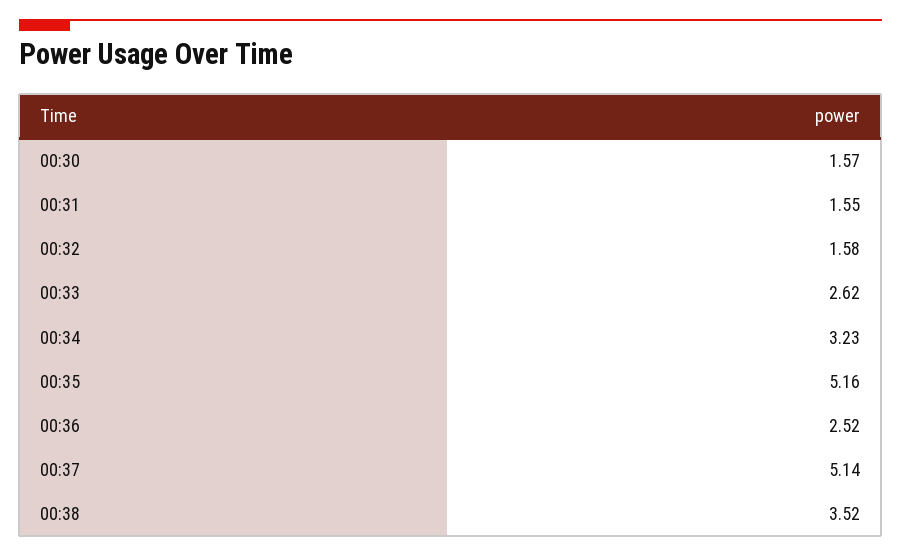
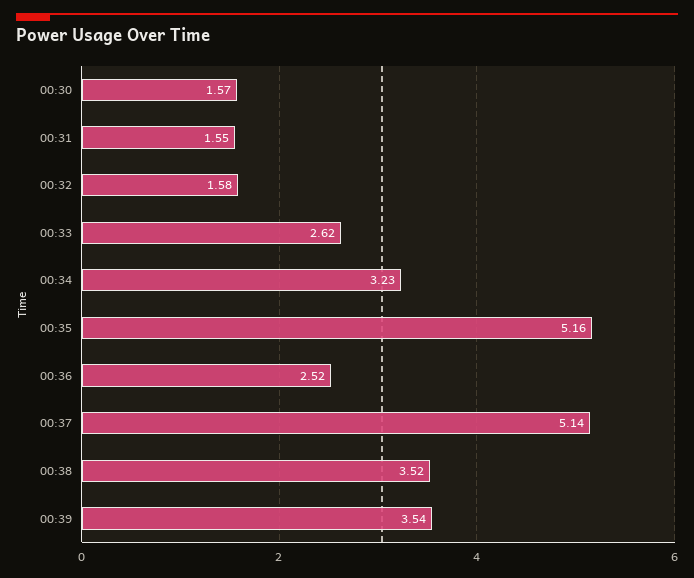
00:39: none -> 3.54

